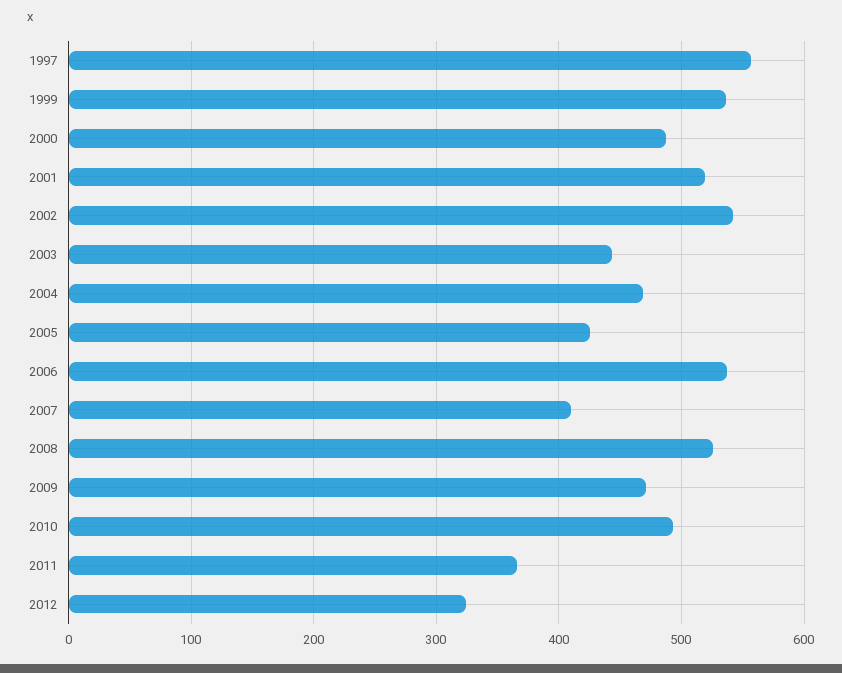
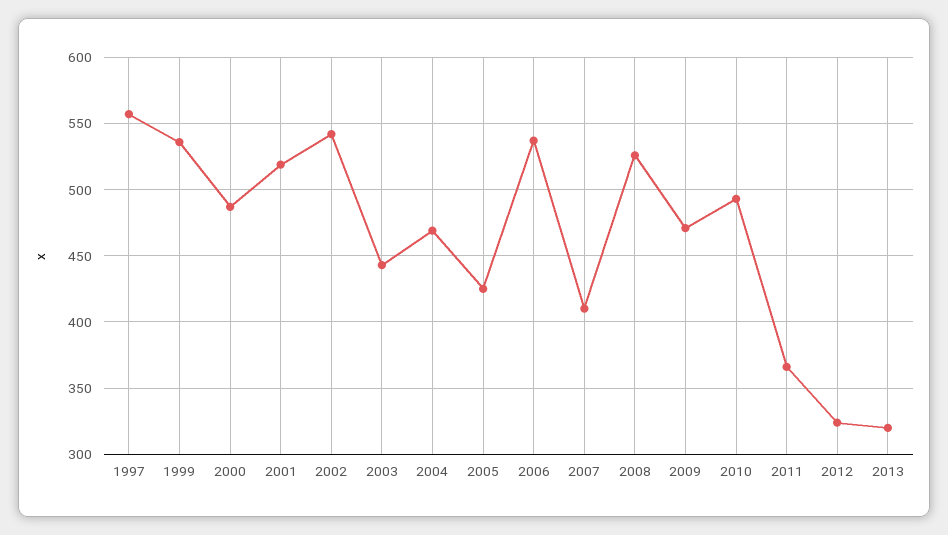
2013: none -> 320

